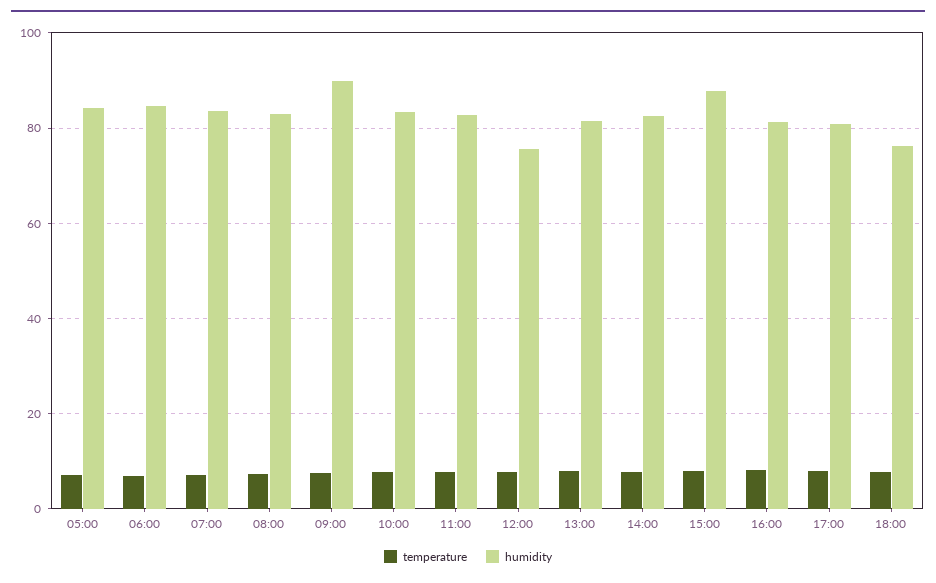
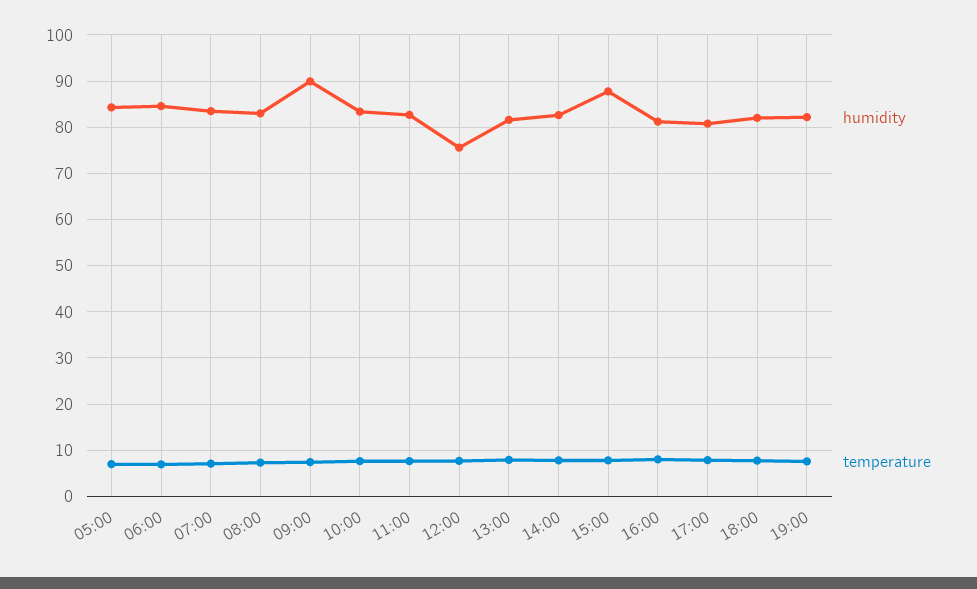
humidity, 18:00: 76 -> 82
humidity, 19:00: none -> 82
temperature, 19:00: none -> 8

